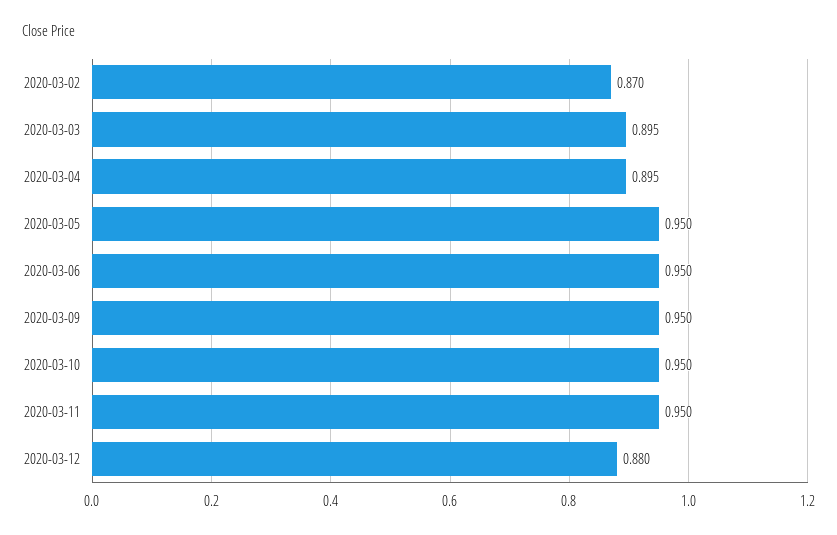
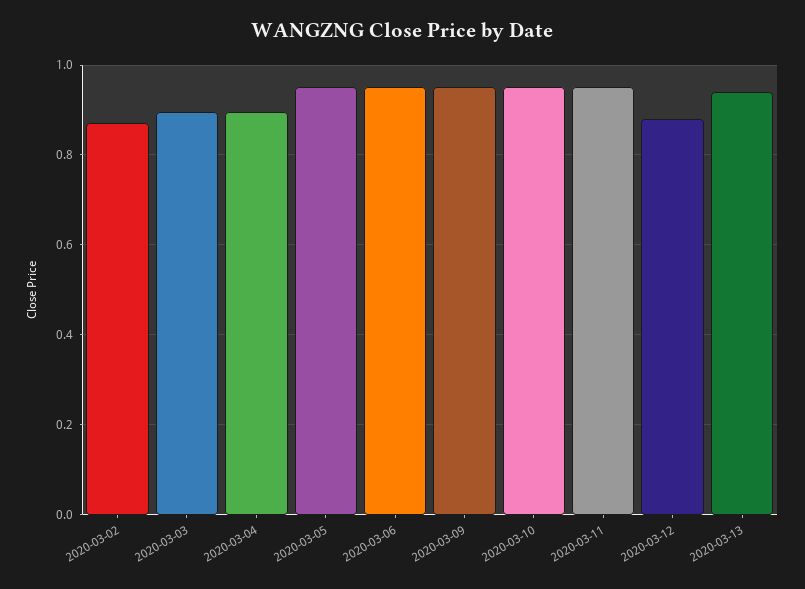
2020-03-13: none -> 0.94

